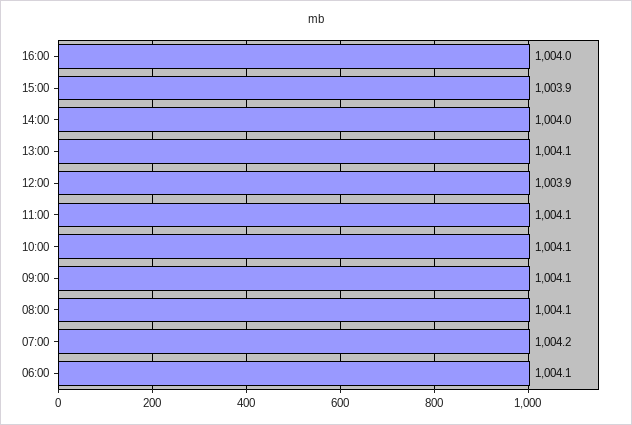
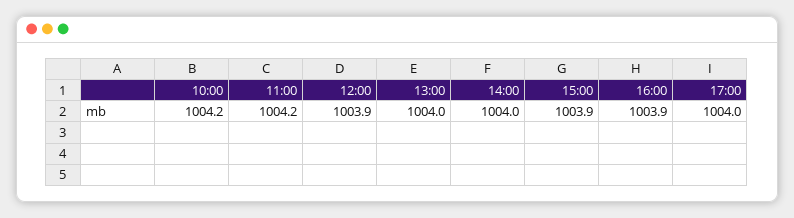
16:00: 1004 -> 1003.9
13:00: 1004.1 -> 1004
11:00: 1004.1 -> 1004.2
10:00: 1004.1 -> 1004.2
09:00: 1004.1 -> none
08:00: 1004.1 -> none
07:00: 1004.2 -> none
06:00: 1004.1 -> none
17:00: none -> 1004

